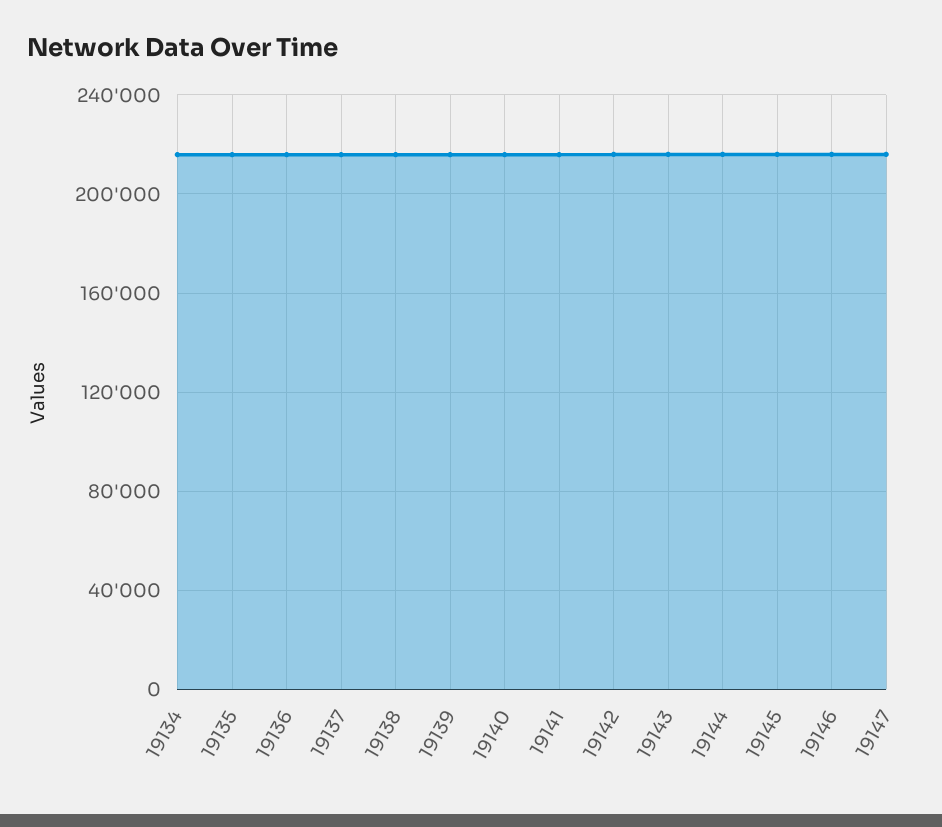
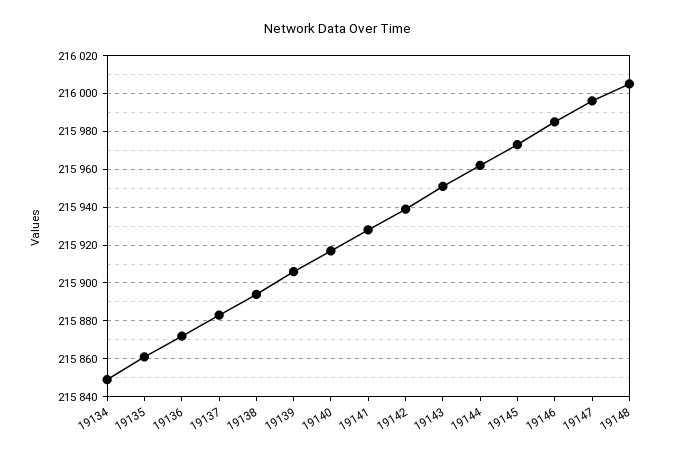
19148: none -> 216005

